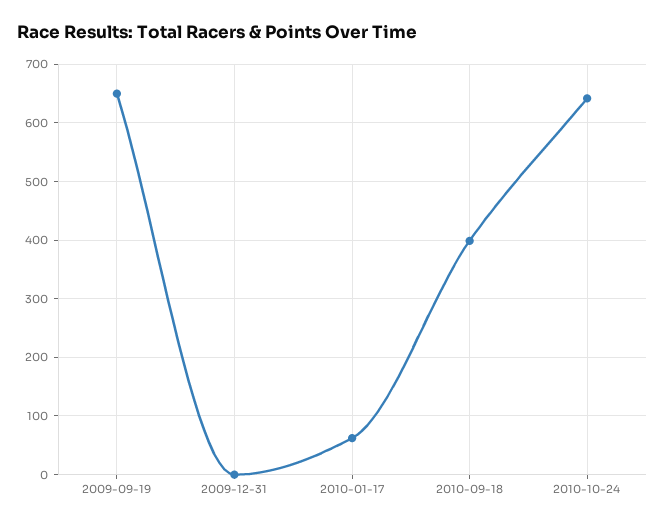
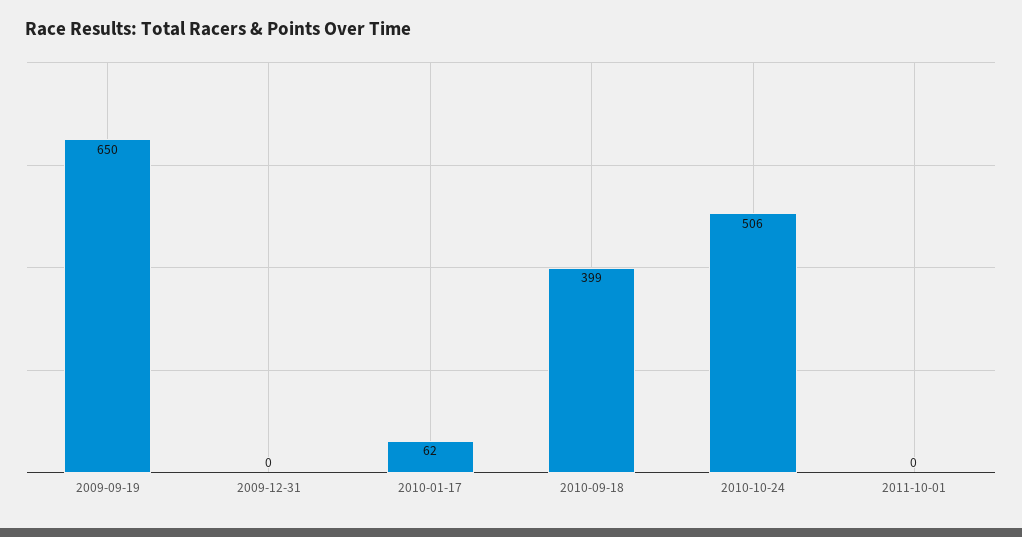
2010-10-24: 640 -> 506
2011-10-01: none -> 0

